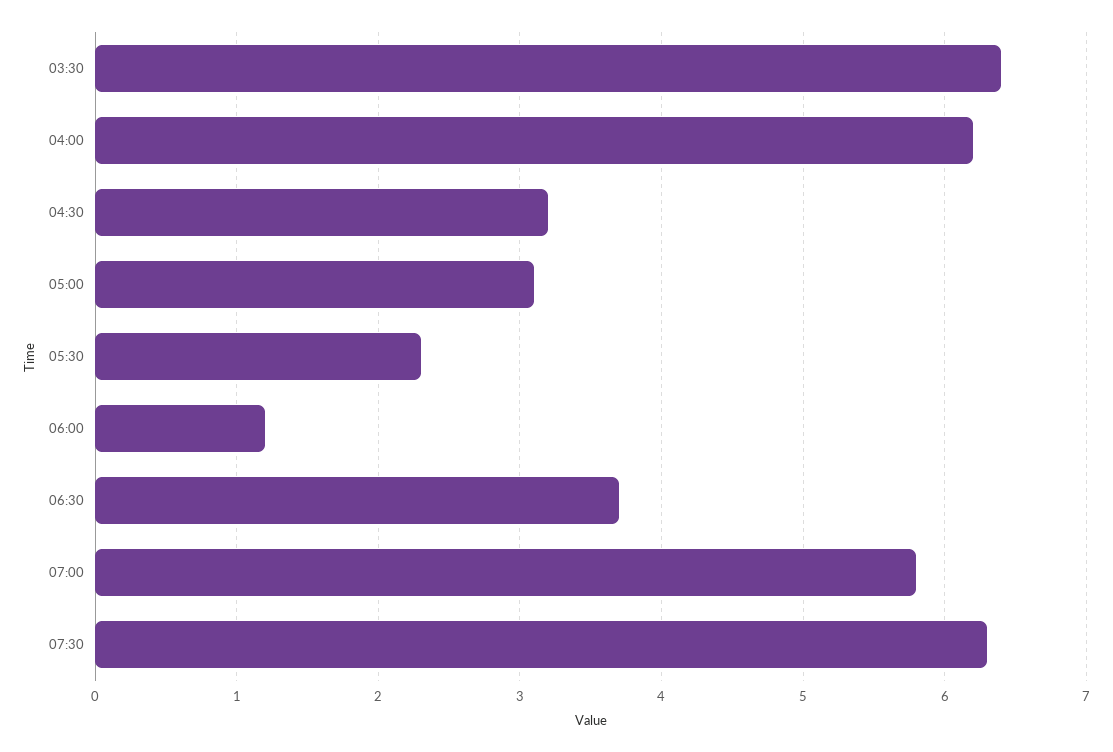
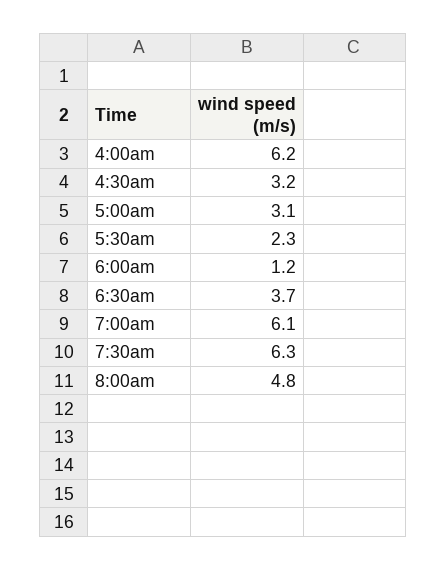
03:30: 6.4 -> none
07:00: 5.8 -> 6.1
8:00am: none -> 4.8

